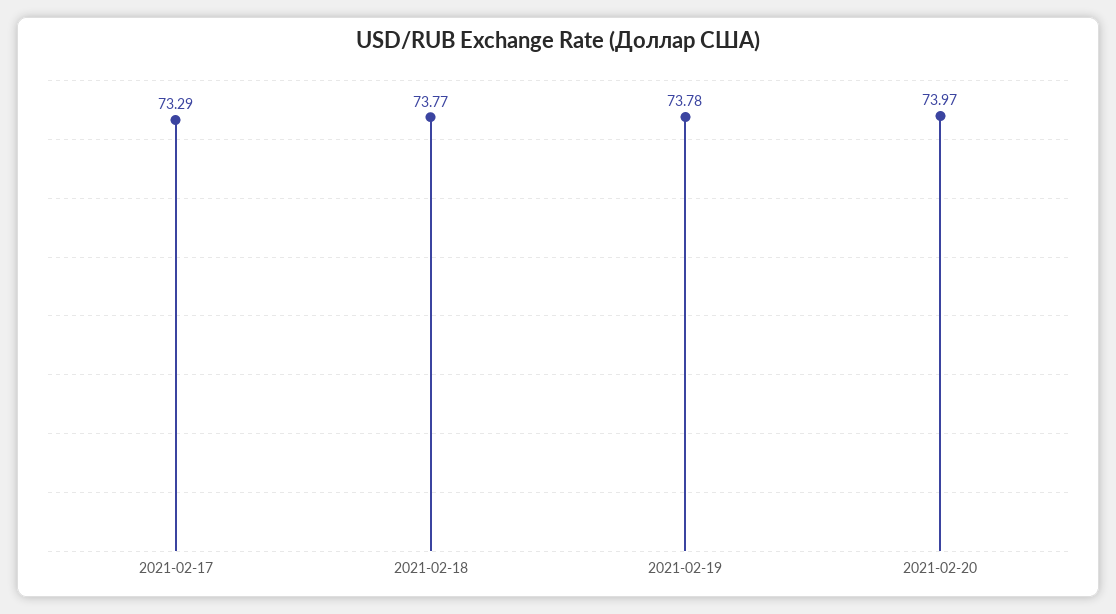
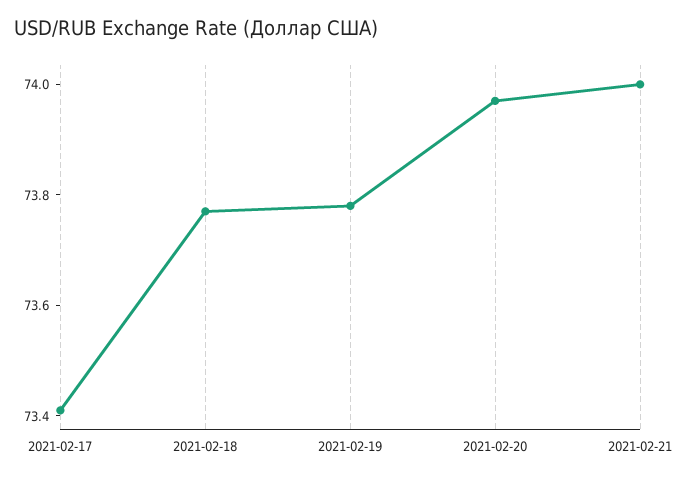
2021-02-17: 73.29 -> 73.4
2021-02-21: none -> 74

